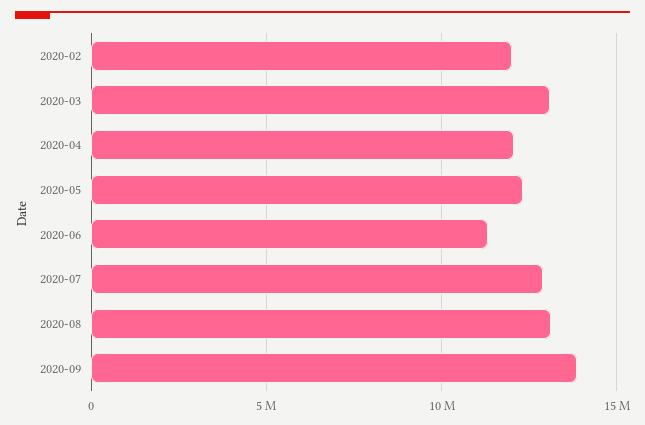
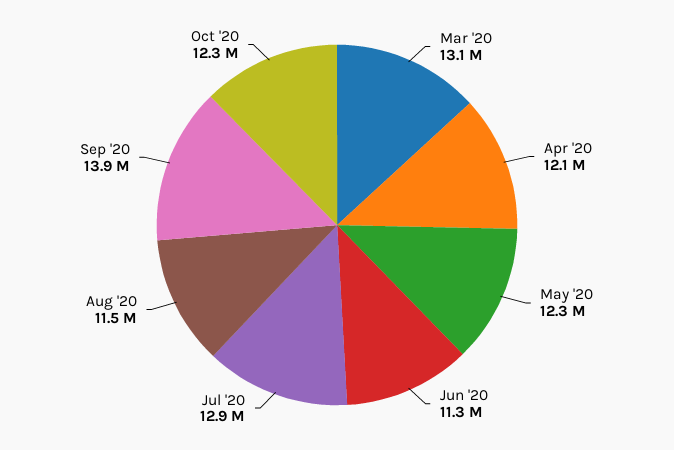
2020-02: 12000000 -> none
2020-08: 13000000 -> 11500000
Oct '20: none -> 12300000

